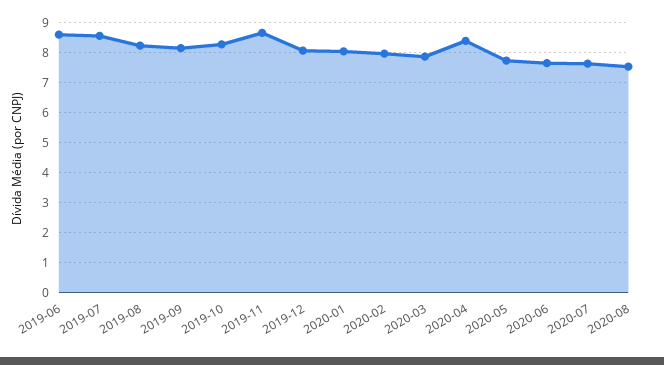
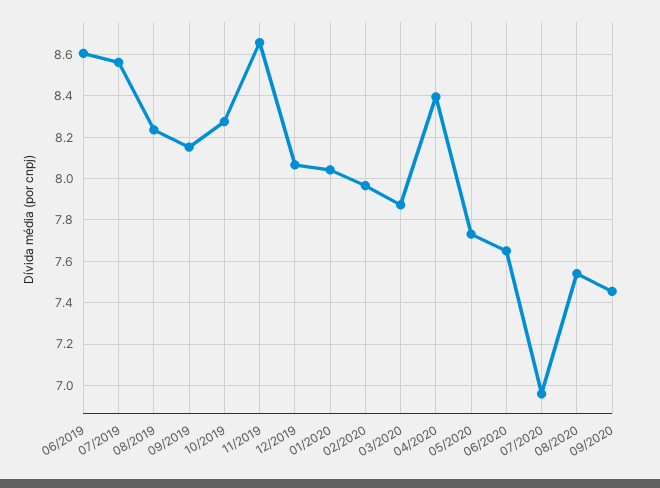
2020-07: 7.6 -> 6.95
09/2020: none -> 7.45

